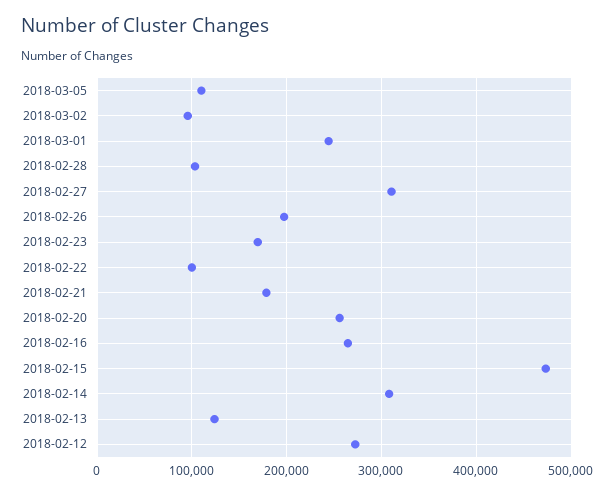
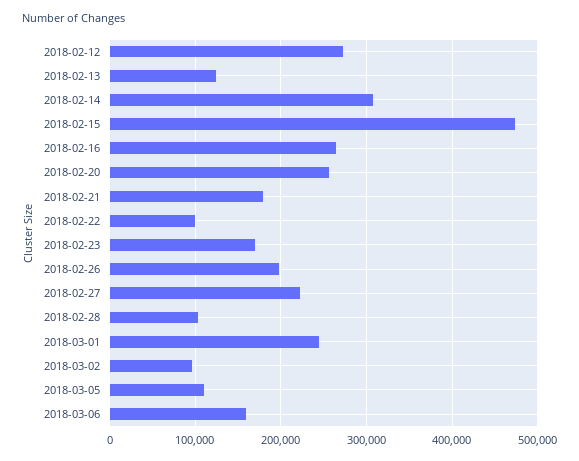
2018-02-27: 310000 -> 220000
2018-03-06: none -> 160000

